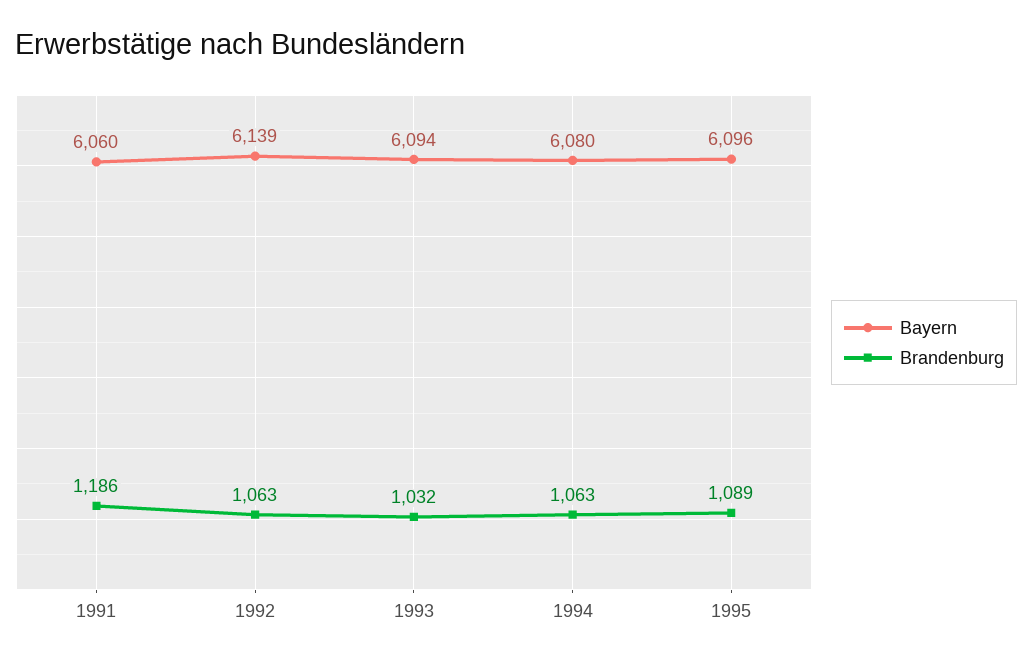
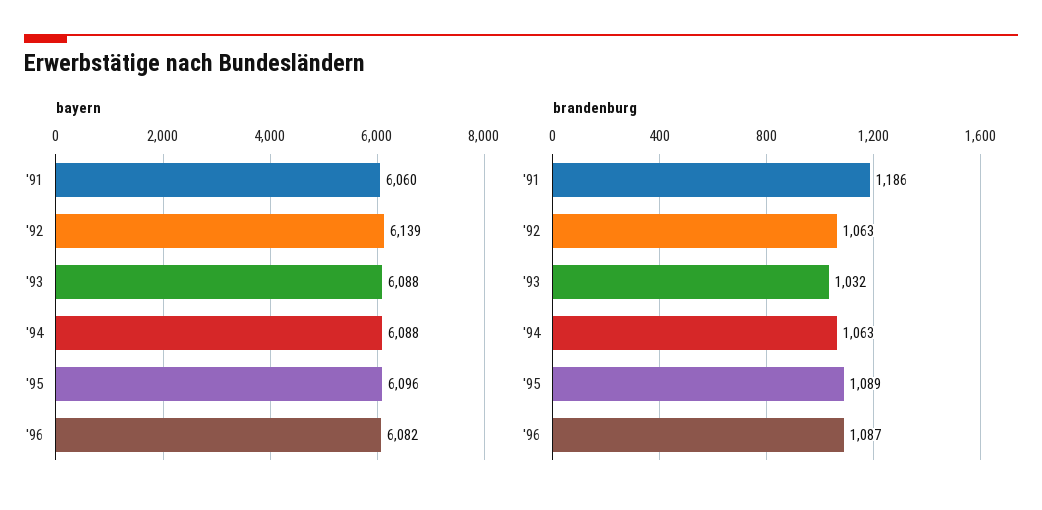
Bayern, 1993: 6094 -> 6088
Bayern, 1994: 6080 -> 6088
Bayern, '96: none -> 6082
Brandenburg, '96: none -> 1087

